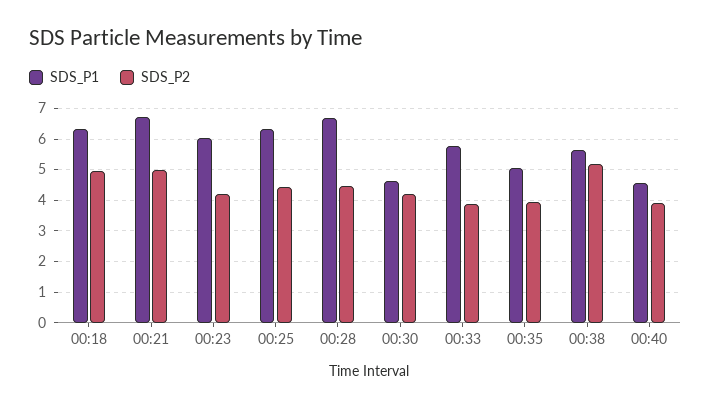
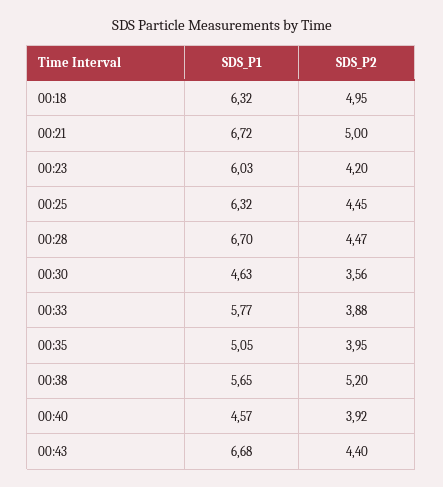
SDS_P2, 00:30: 4.2 -> 3.56
SDS_P1, 00:43: none -> 6.68
SDS_P2, 00:43: none -> 4.4

